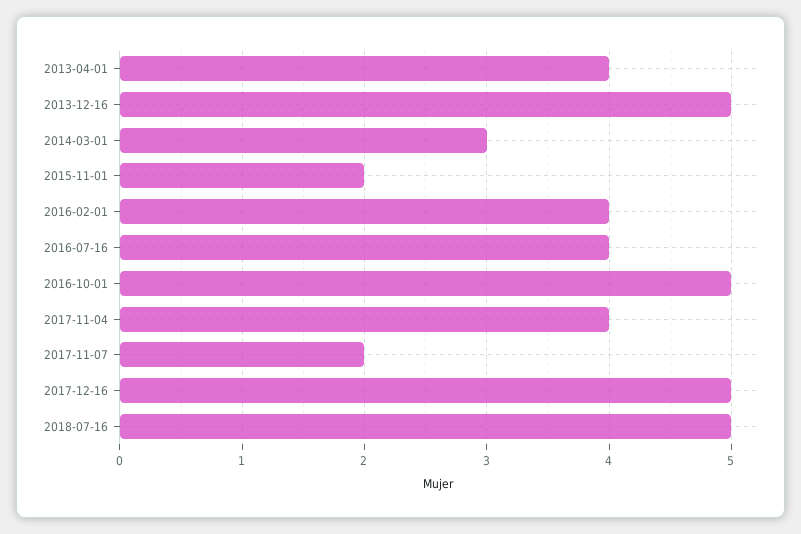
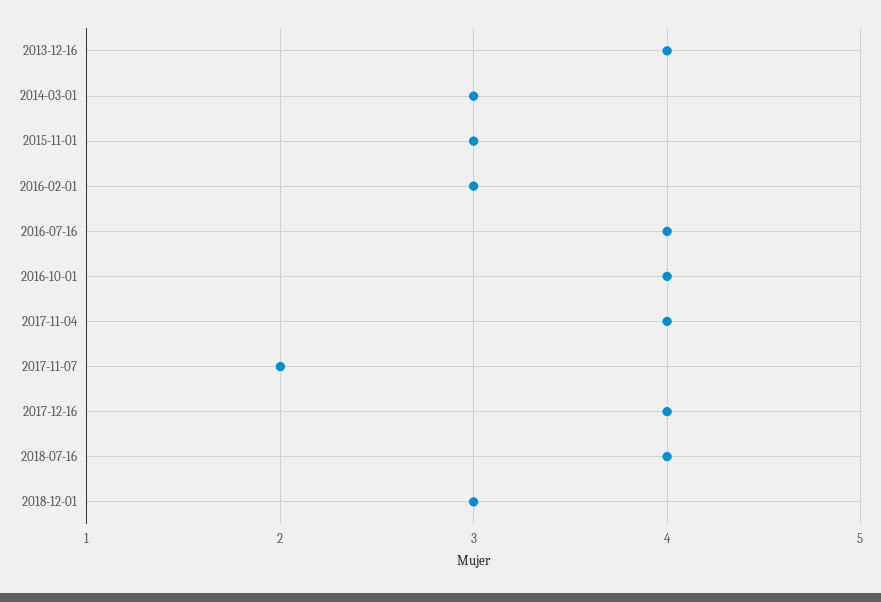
2013-04-01: 4 -> none
2013-12-16: 5 -> 4
2015-11-01: 2 -> 3
2016-02-01: 4 -> 3
2016-10-01: 5 -> 4
2017-12-16: 5 -> 4
2018-07-16: 5 -> 4
2018-12-01: none -> 3

